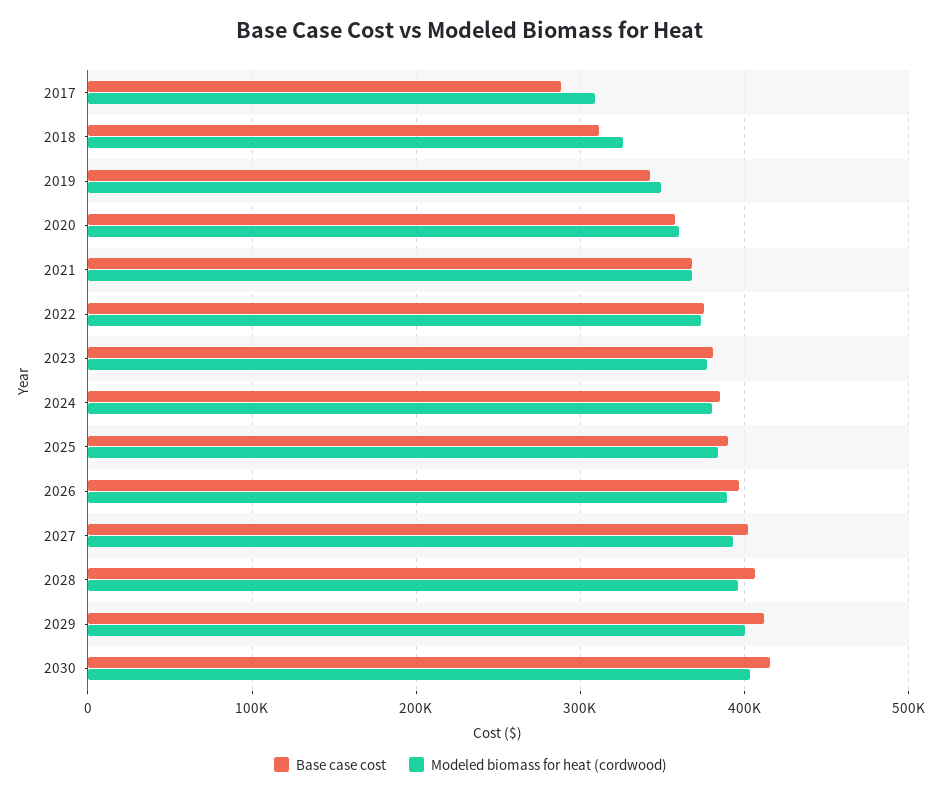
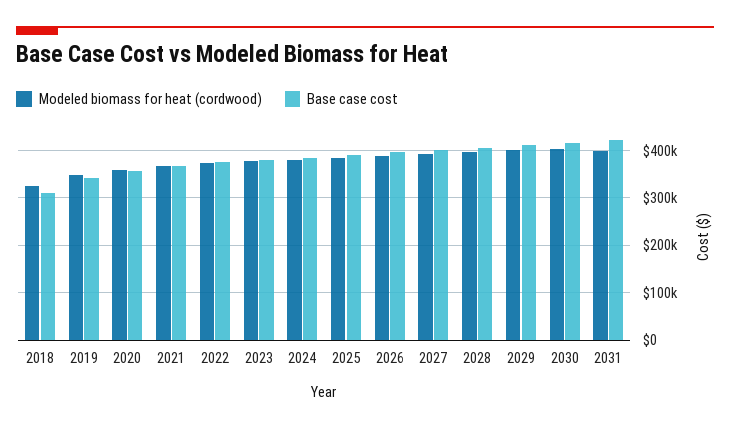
Base case cost, 2017: 290000 -> none
Modeled biomass for heat (cordwood), 2017: 310000 -> none
Modeled biomass for heat (cordwood), 2031: none -> 400000
Base case cost, 2031: none -> 420000

